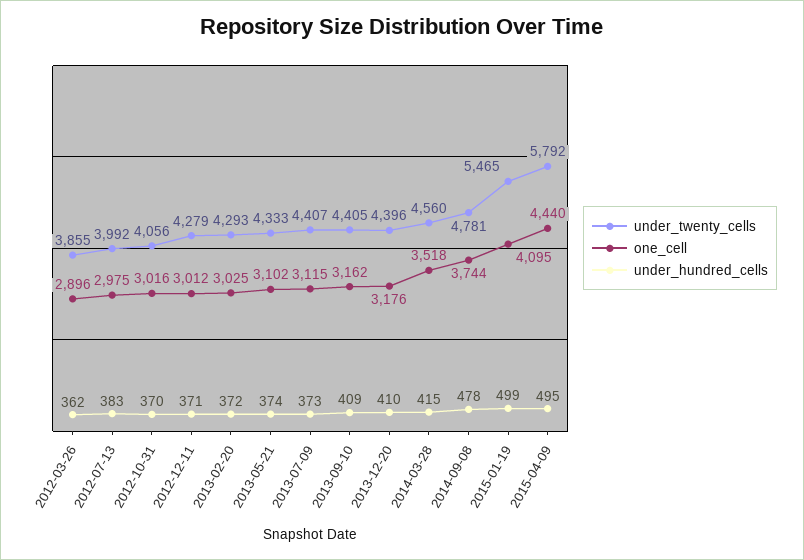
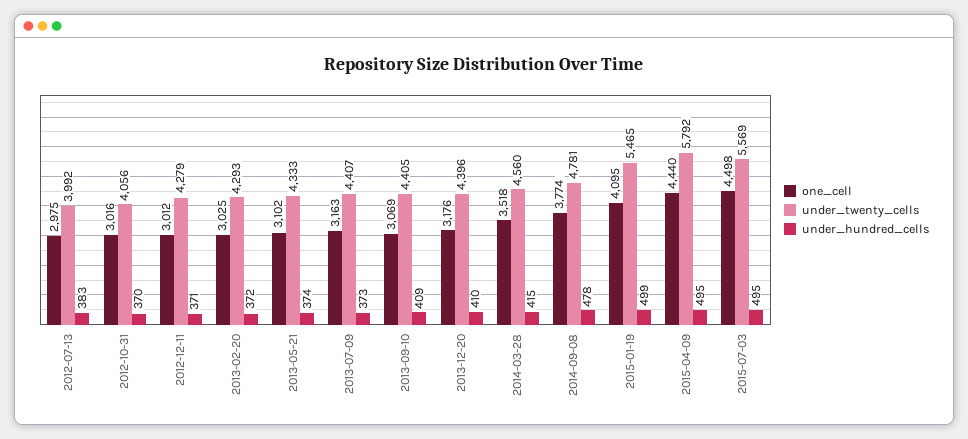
under_twenty_cells, 2012-03-26: 3855 -> none
one_cell, 2012-03-26: 2896 -> none
under_hundred_cells, 2012-03-26: 362 -> none
one_cell, 2013-07-09: 3115 -> 3163
one_cell, 2013-09-10: 3162 -> 3069
one_cell, 2014-09-08: 3744 -> 3774
one_cell, 2015-07-03: none -> 4498
under_twenty_cells, 2015-07-03: none -> 5569
under_hundred_cells, 2015-07-03: none -> 495

